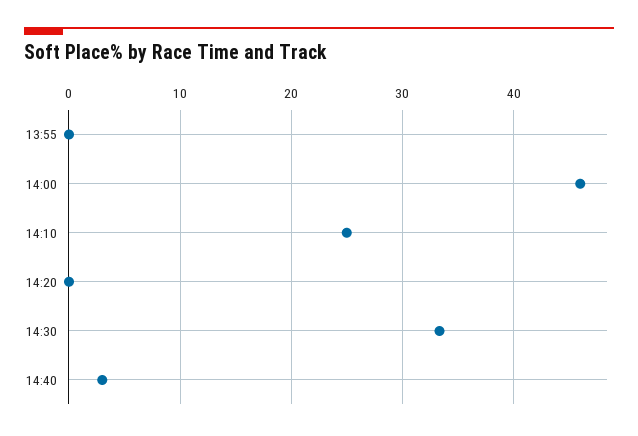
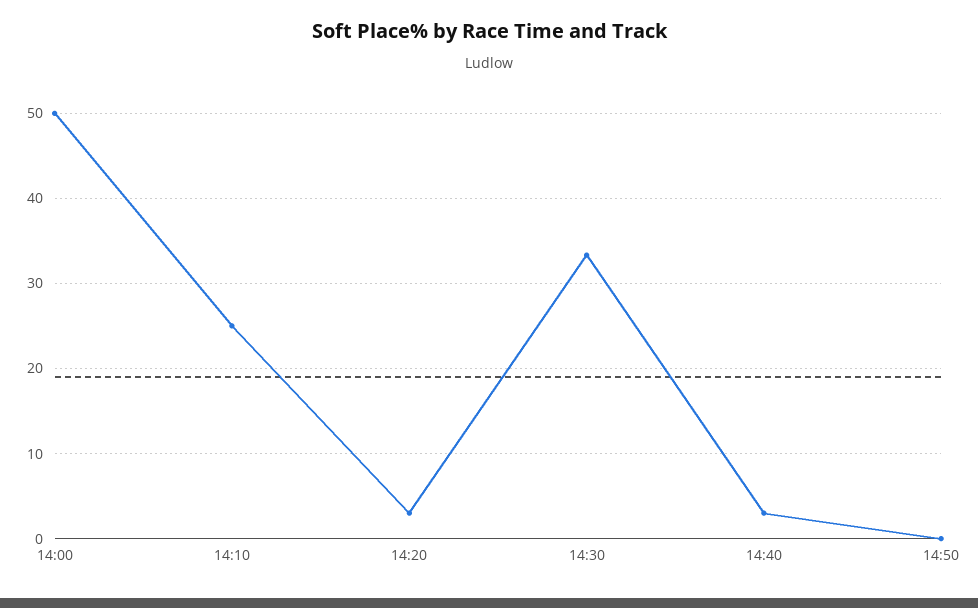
13:55: 0 -> none
14:00: 46 -> 50
14:20: 0 -> 3
14:50: none -> 0

